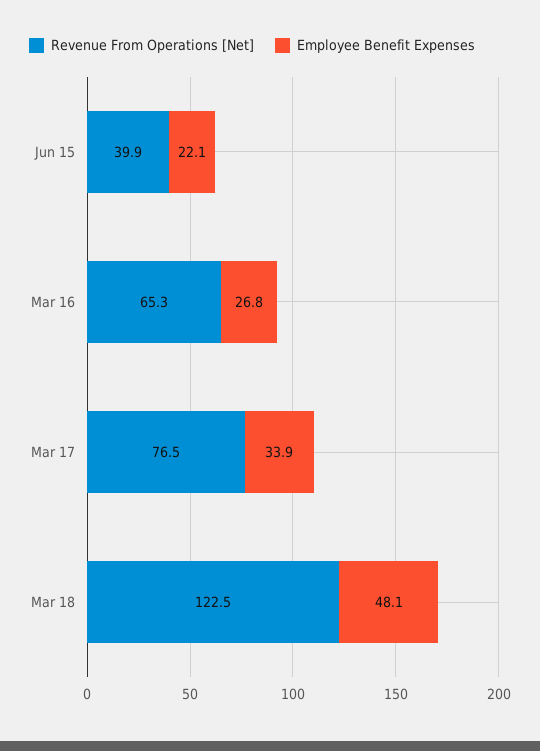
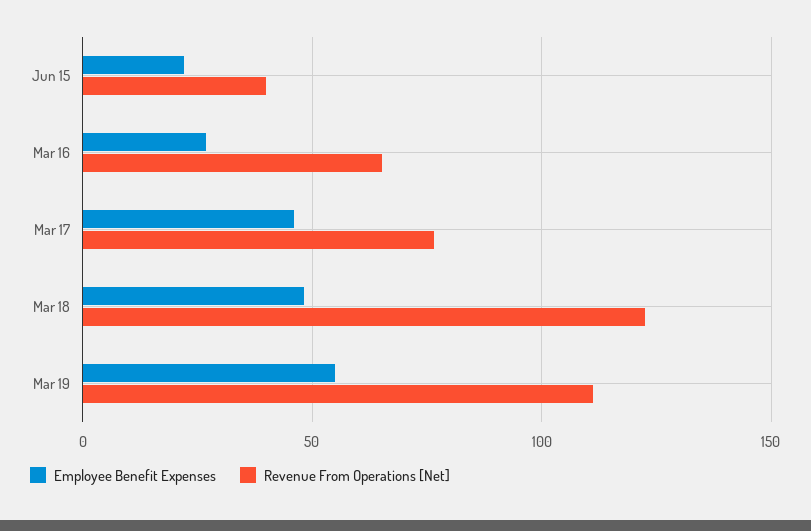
Employee Benefit Expenses, Mar 17: 33.9 -> 45
Employee Benefit Expenses, Mar 19: none -> 55
Revenue From Operations [Net], Mar 19: none -> 110

